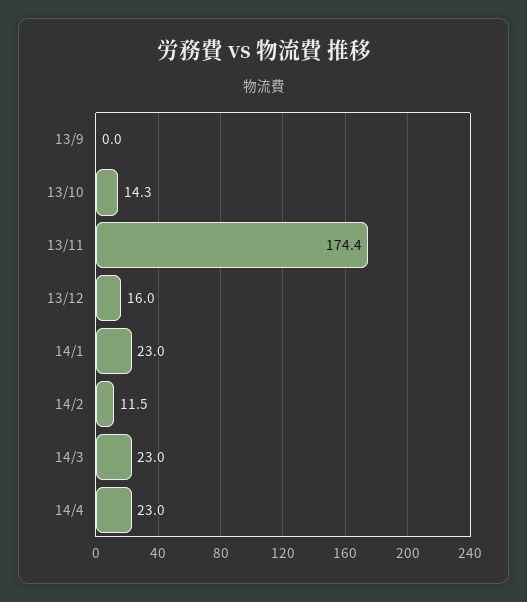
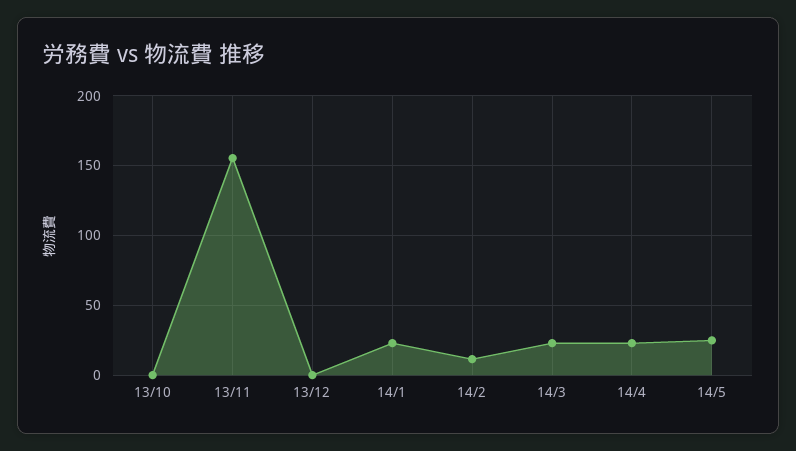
13/9: 0 -> none
13/10: 14.3 -> 0
13/11: 174.4 -> 155
13/12: 16 -> 0
14/5: none -> 25

